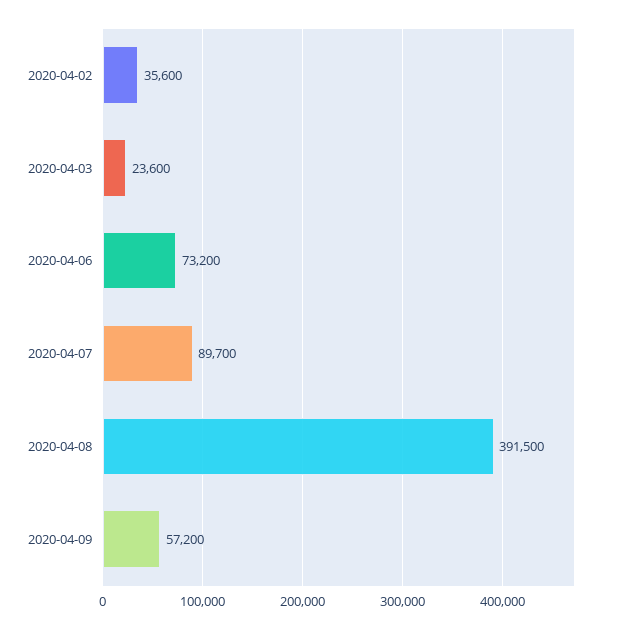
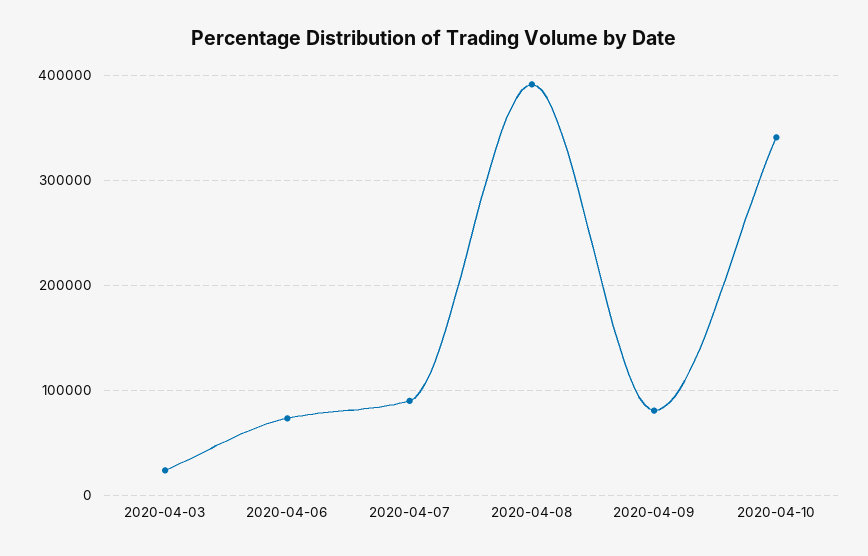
2020-04-02: 35600 -> none
2020-04-09: 57200 -> 80000
2020-04-10: none -> 340000

